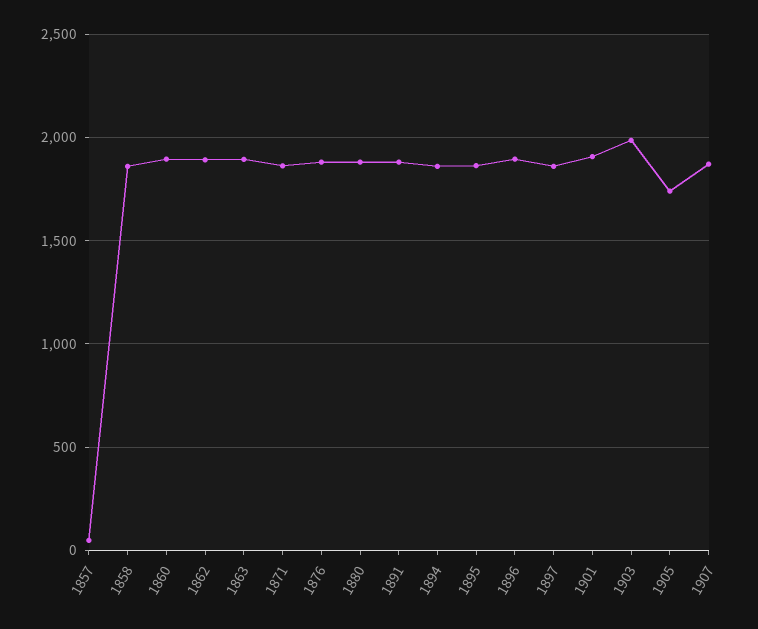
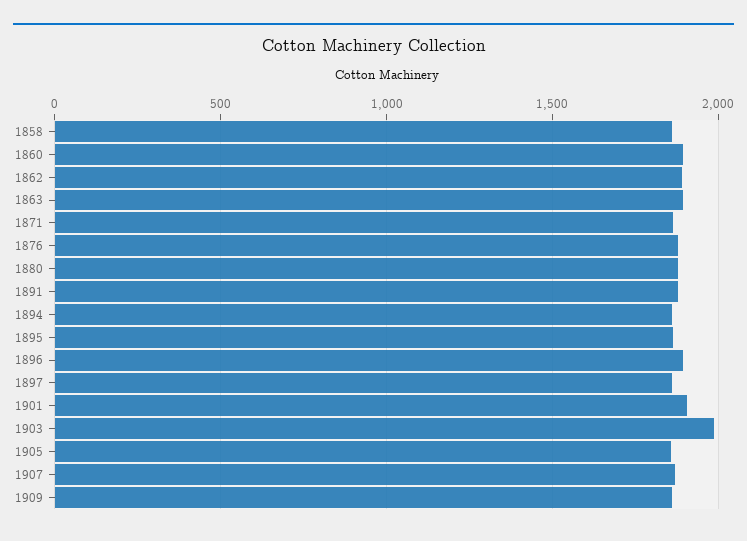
1857: 50 -> none
1905: 1750 -> 1850
1909: none -> 1850

